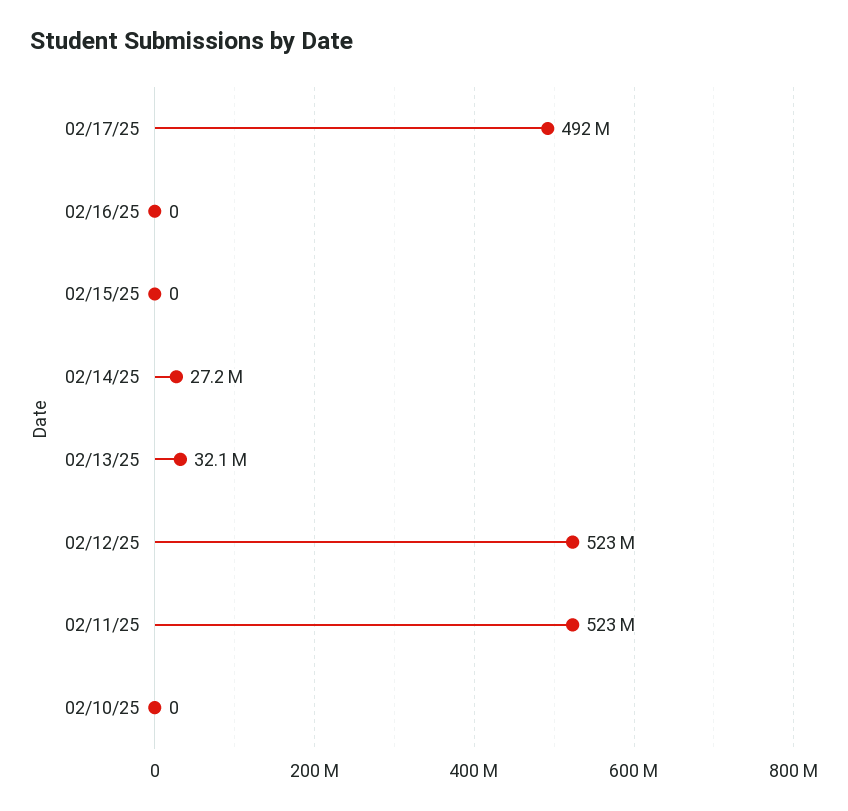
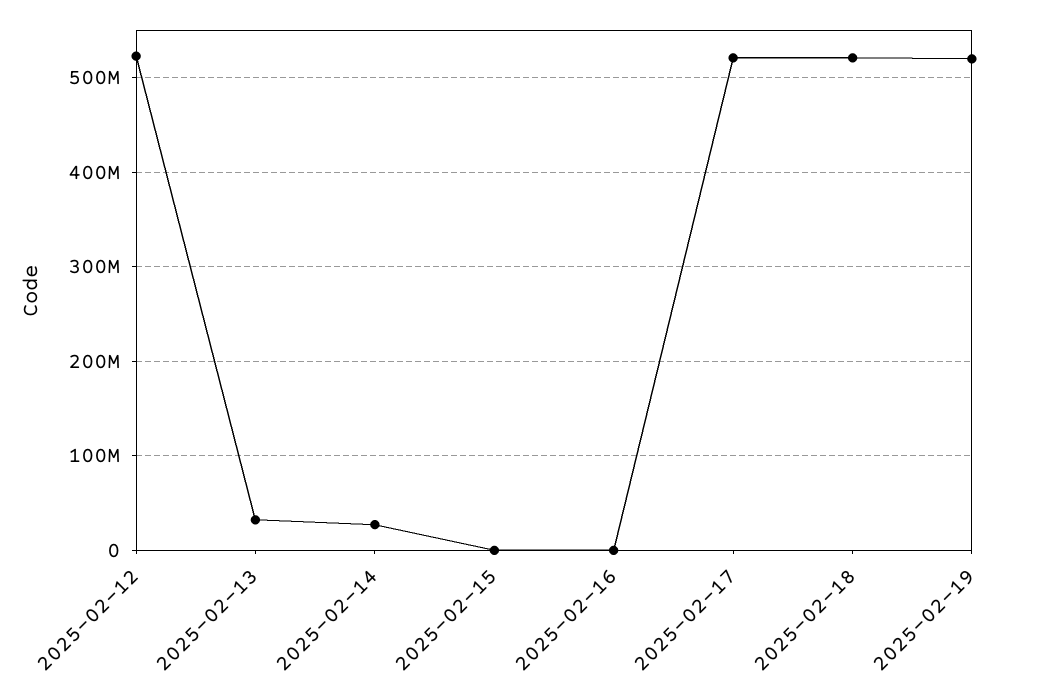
02/17/25: 492000000 -> 520000000
02/11/25: 523000000 -> none
02/10/25: 0 -> none
2025-02-18: none -> 520000000
2025-02-19: none -> 520000000

